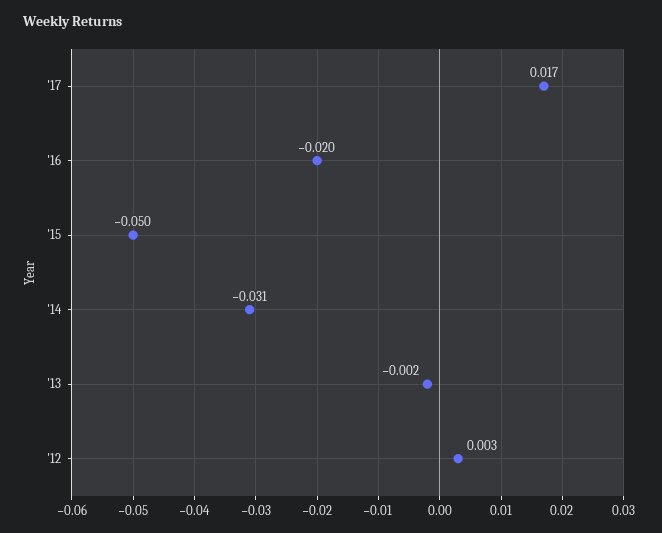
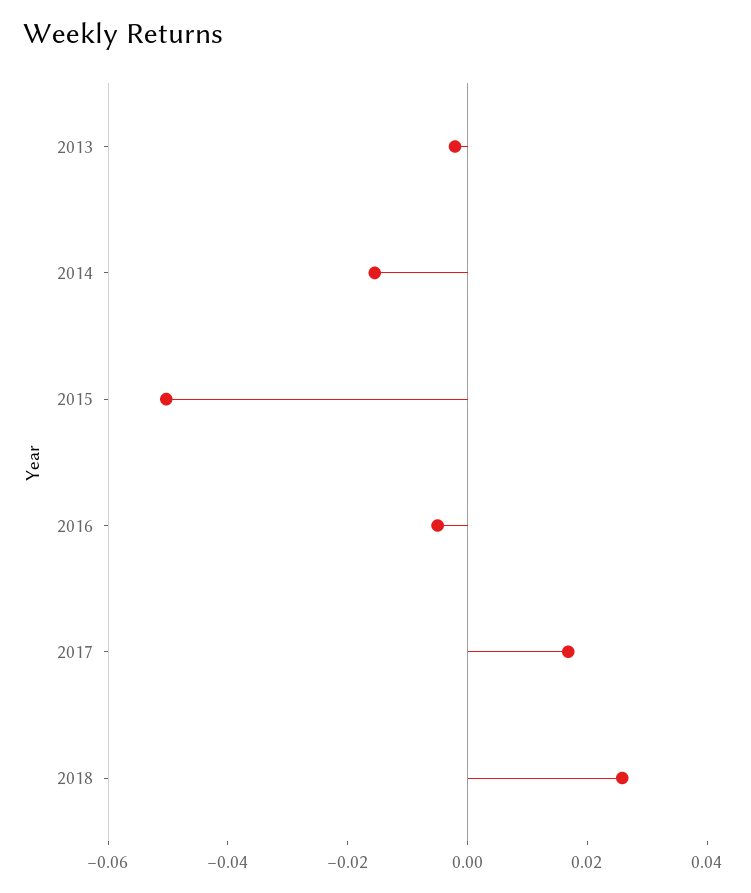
'16: -0.02 -> -0.005
'14: -0.031 -> -0.015
'12: 0.003 -> none
2018: none -> 0.025

